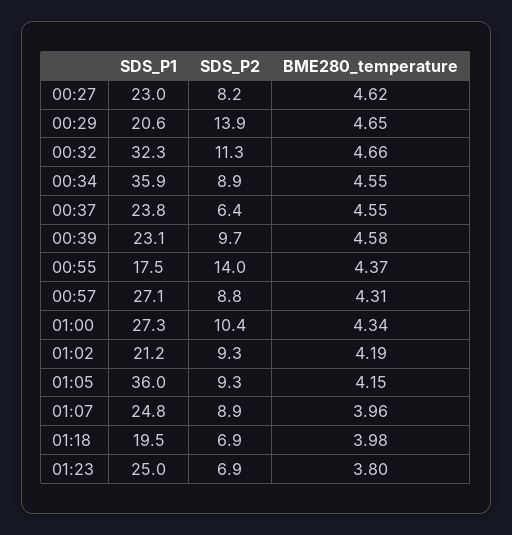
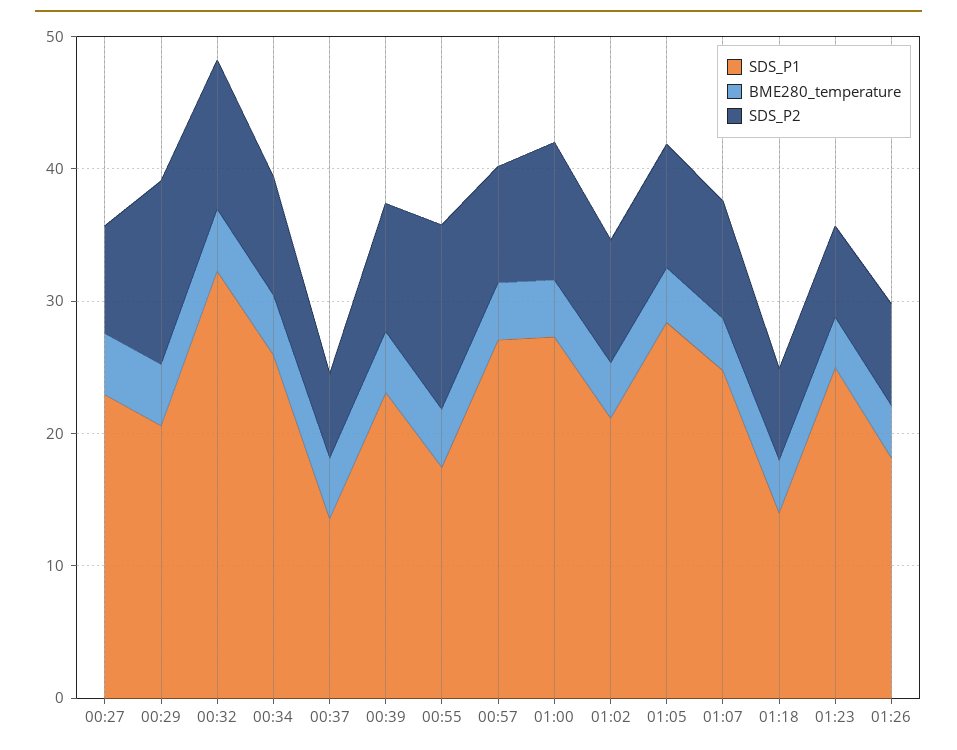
SDS_P1, 00:34: 35.9 -> 26
SDS_P1, 00:37: 23.8 -> 14
SDS_P1, 01:05: 36 -> 28
SDS_P1, 01:18: 19.5 -> 14
SDS_P1, 01:26: none -> 18
BME280_temperature, 01:26: none -> 4
SDS_P2, 01:26: none -> 8

